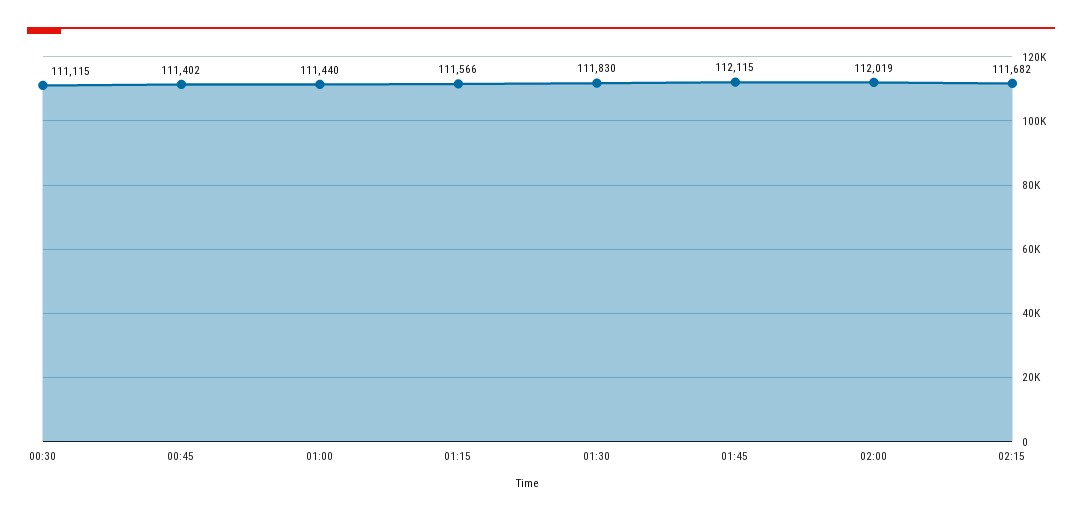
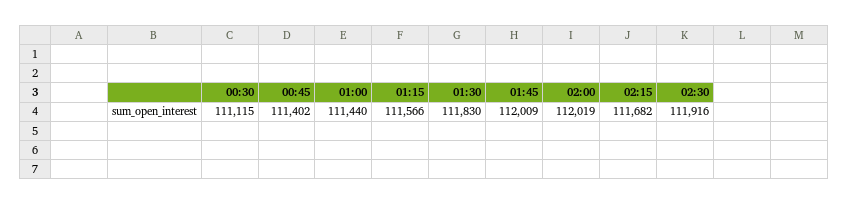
01:45: 112115 -> 112009
02:30: none -> 111916

